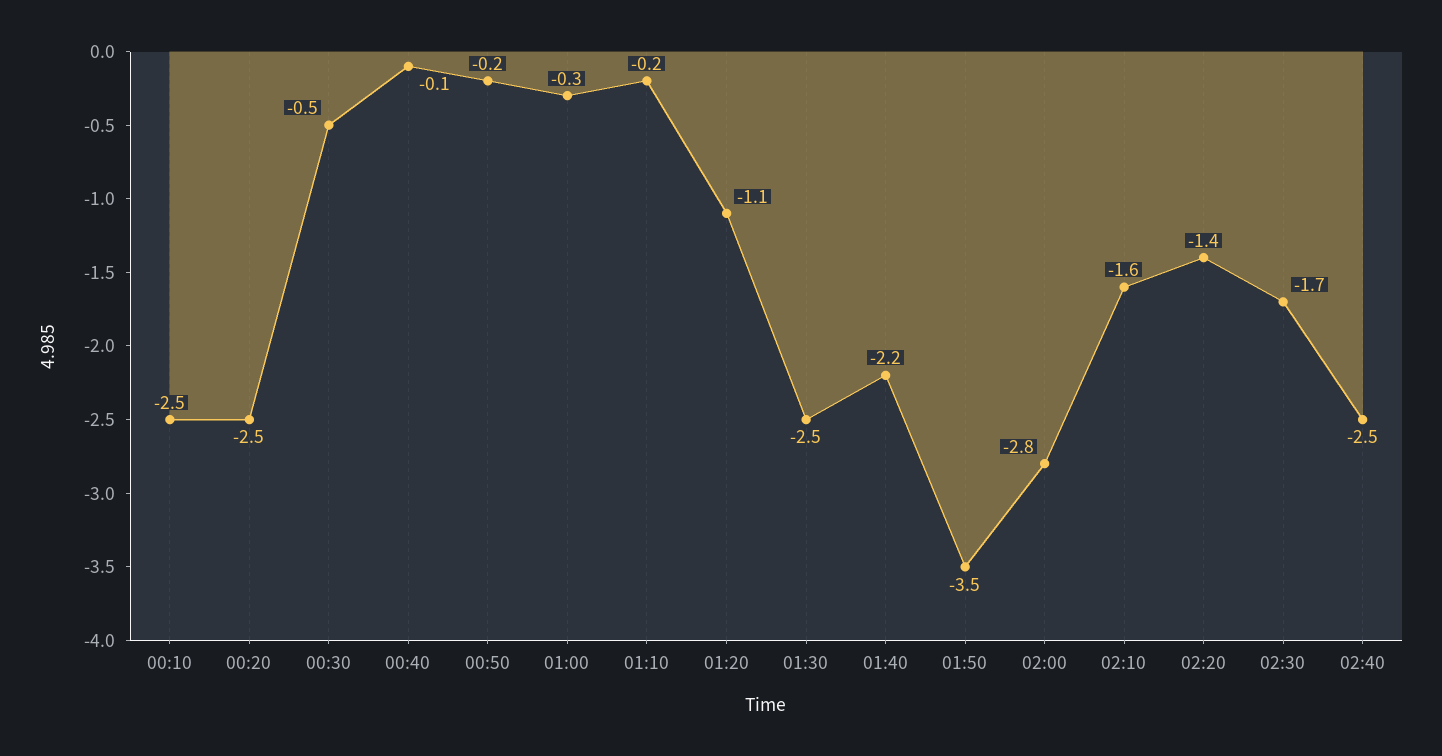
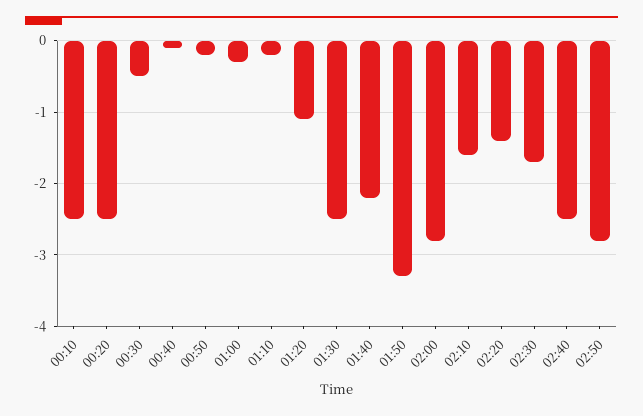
01:50: -3.5 -> -3.3
02:50: none -> -2.8

